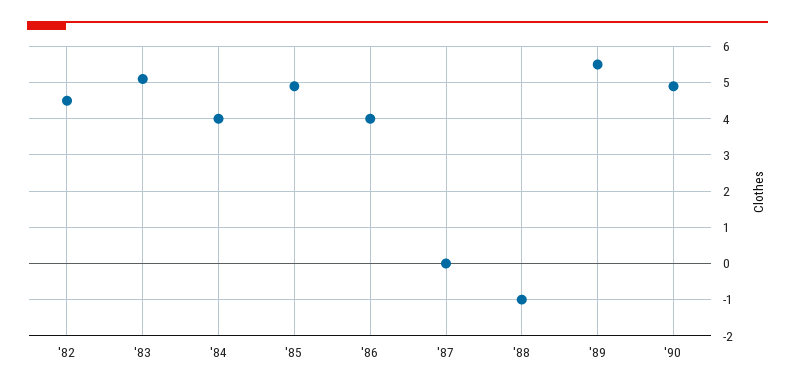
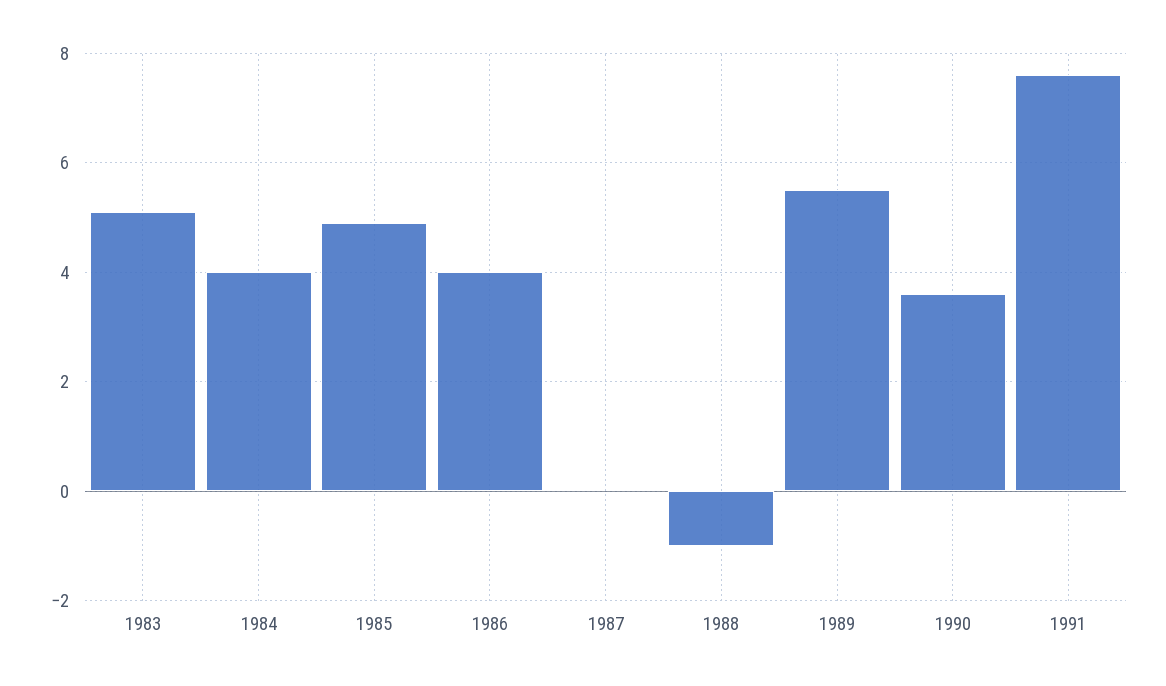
'82: 4.5 -> none
'90: 5 -> 3.5
1991: none -> 7.5

